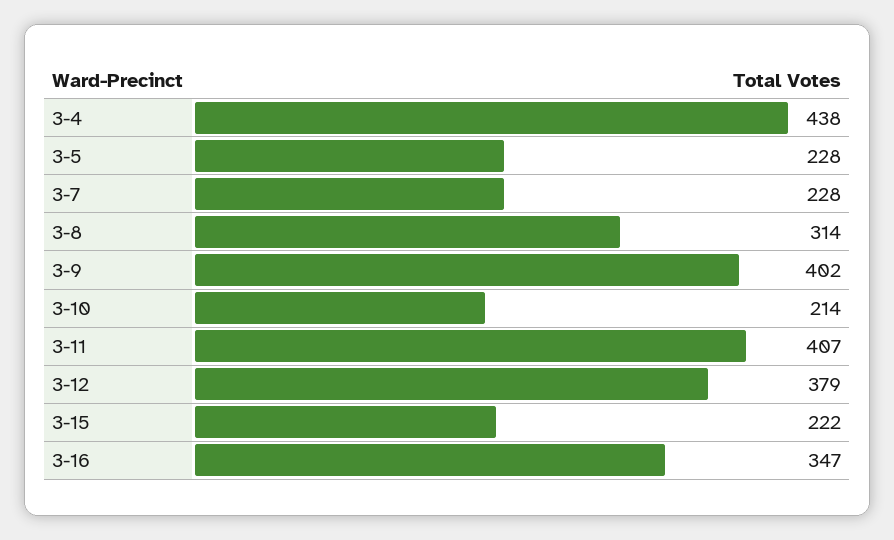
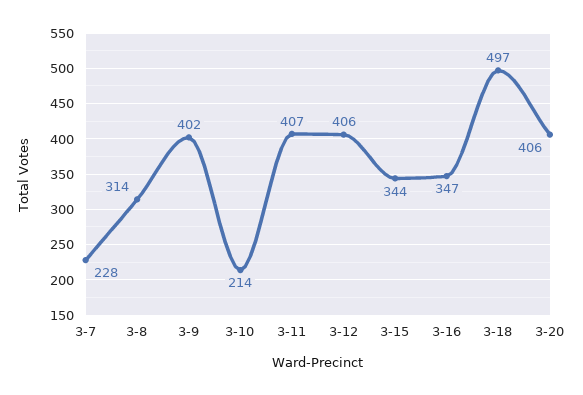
3-4: 438 -> none
3-5: 228 -> none
3-12: 379 -> 406
3-15: 222 -> 344
3-18: none -> 497
3-20: none -> 406

